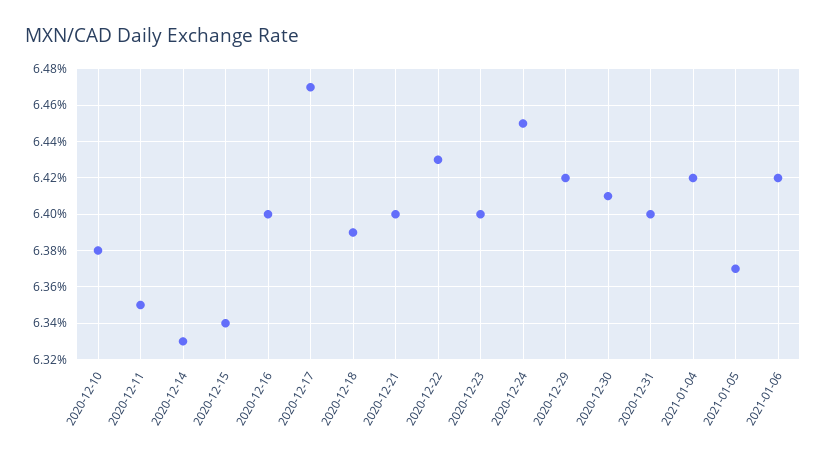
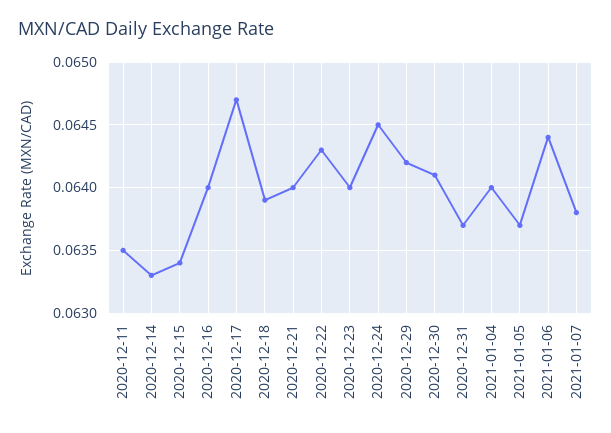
2020-12-10: 0.0638 -> none
2020-12-31: 0.064 -> 0.0637
2021-01-04: 0.0642 -> 0.064
2021-01-06: 0.0642 -> 0.0644
2021-01-07: none -> 0.0638

